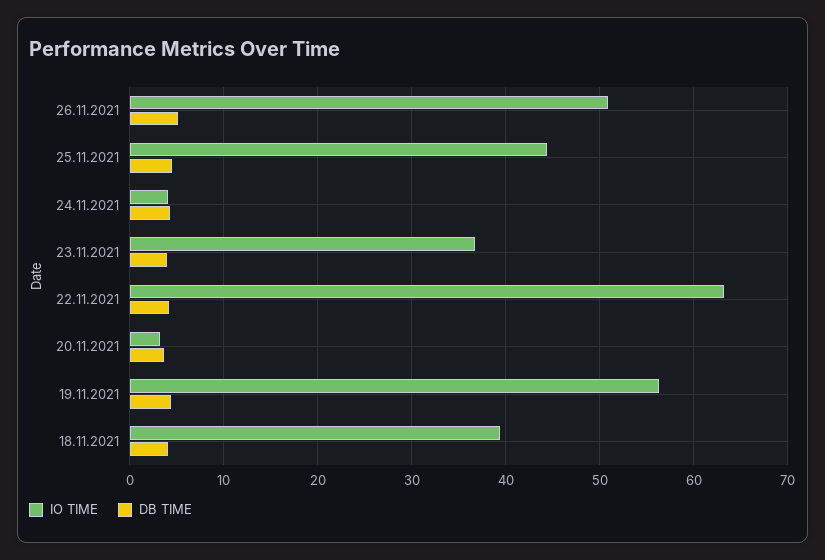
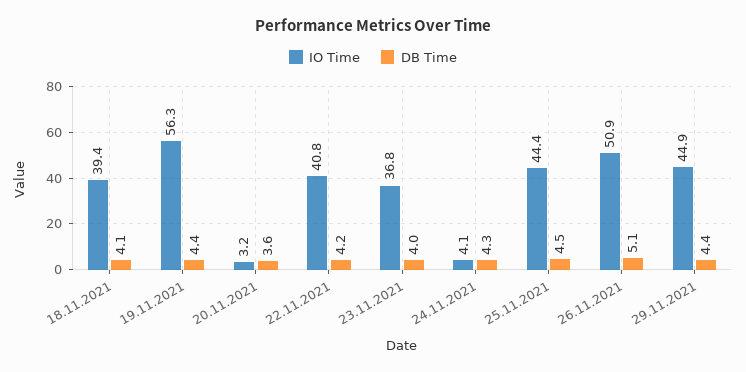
IO TIME, 22.11.2021: 63 -> 40.8
IO TIME, 29.11.2021: none -> 44.9
DB TIME, 29.11.2021: none -> 4.4

